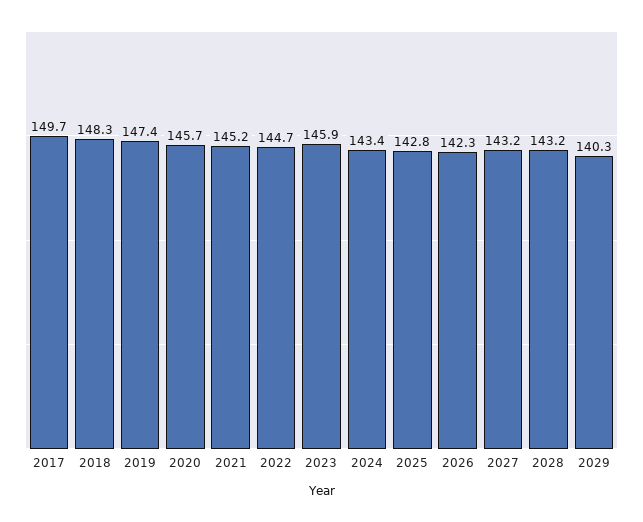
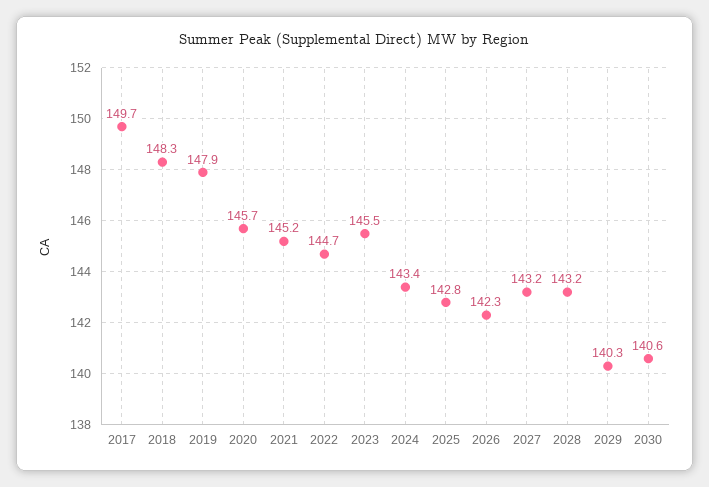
2019: 147.4 -> 147.9
2023: 145.9 -> 145.5
2030: none -> 140.6

